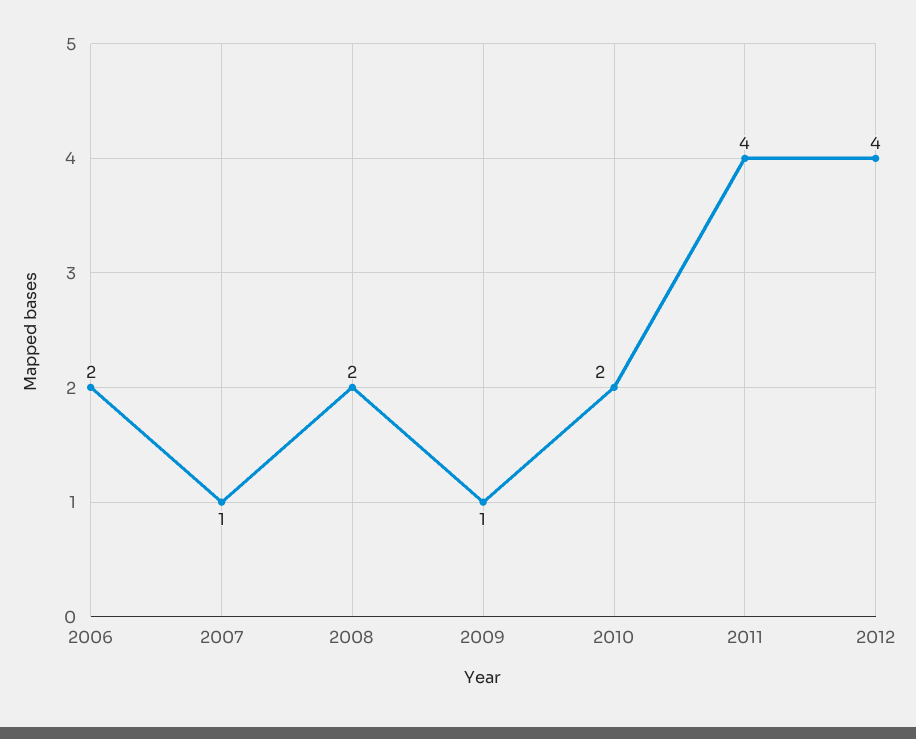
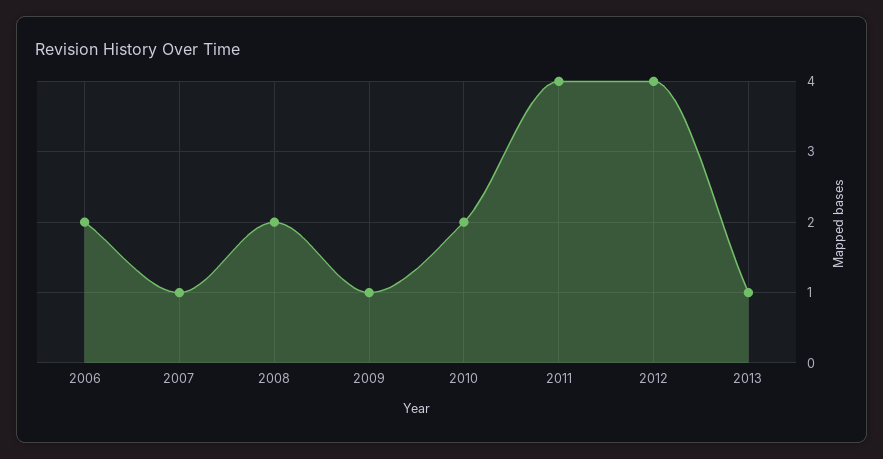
2013: none -> 1

